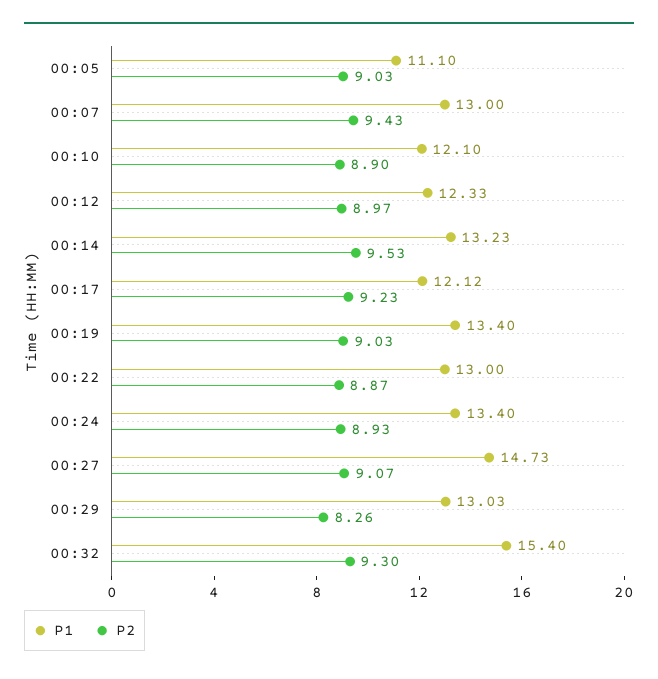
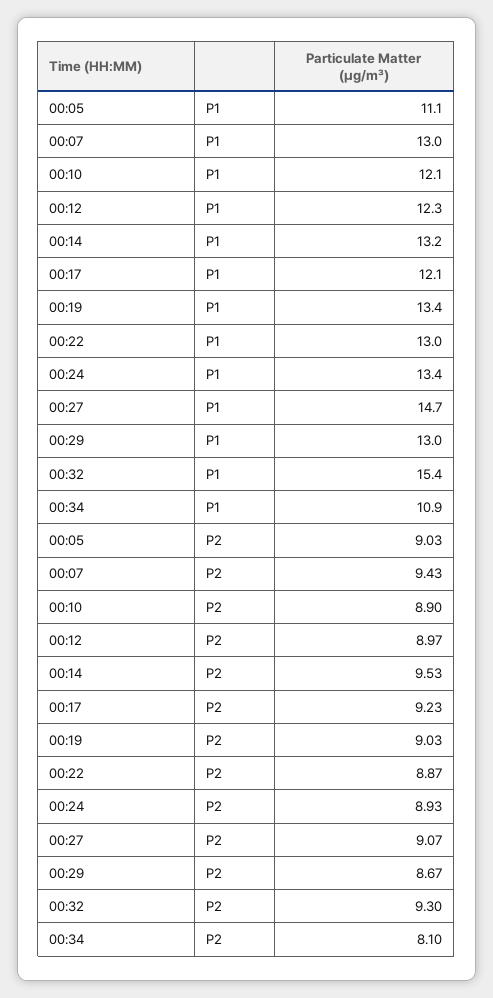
P2, 00:29: 8.26 -> 8.67
P1, 00:34: none -> 10.9
P2, 00:34: none -> 8.1

